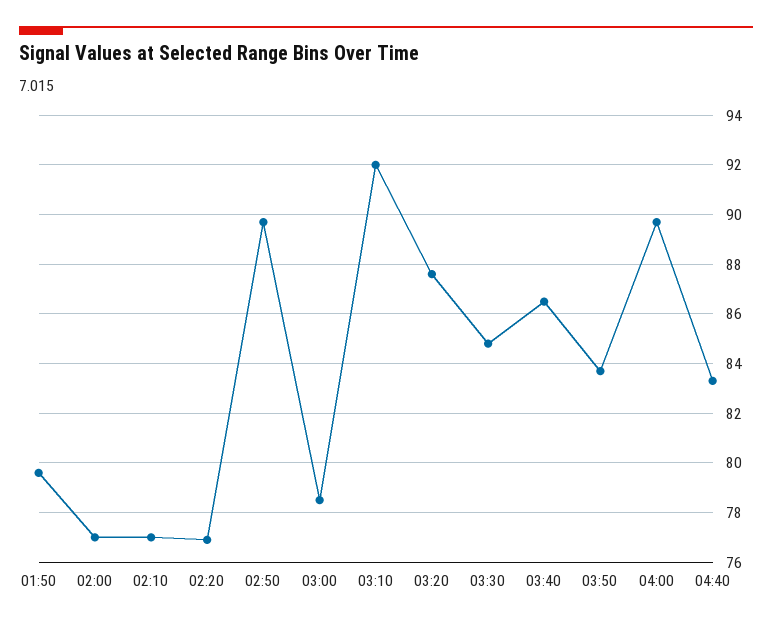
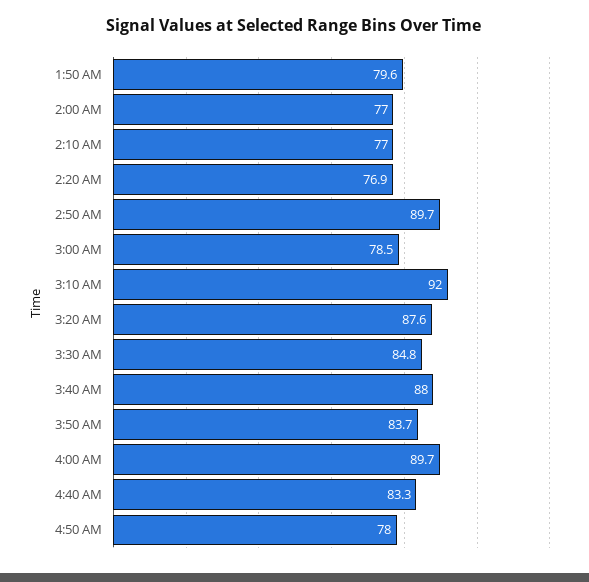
03:40: 86.5 -> 88
4:50 AM: none -> 78

